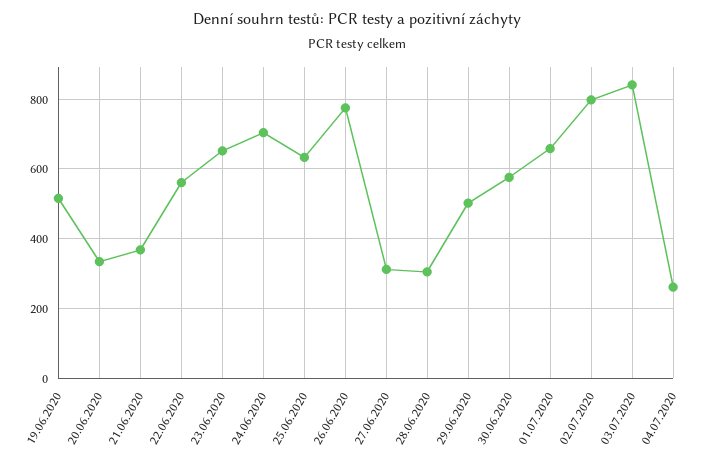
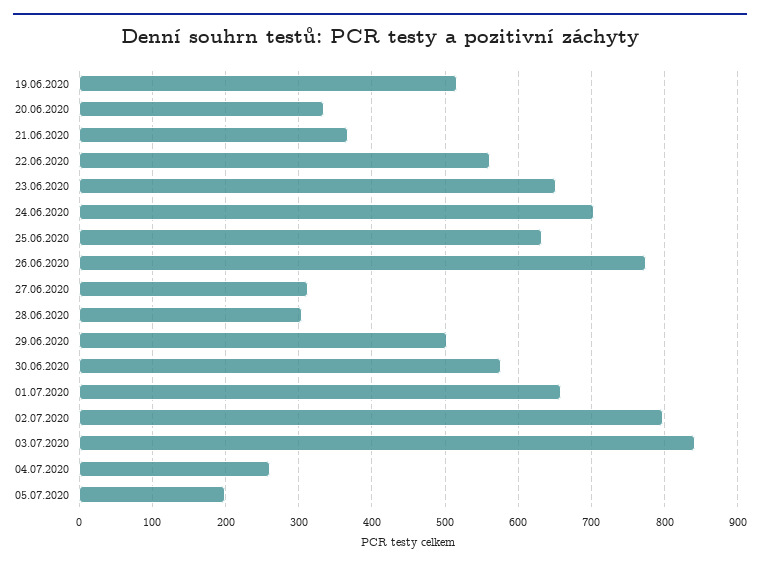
05.07.2020: none -> 200

